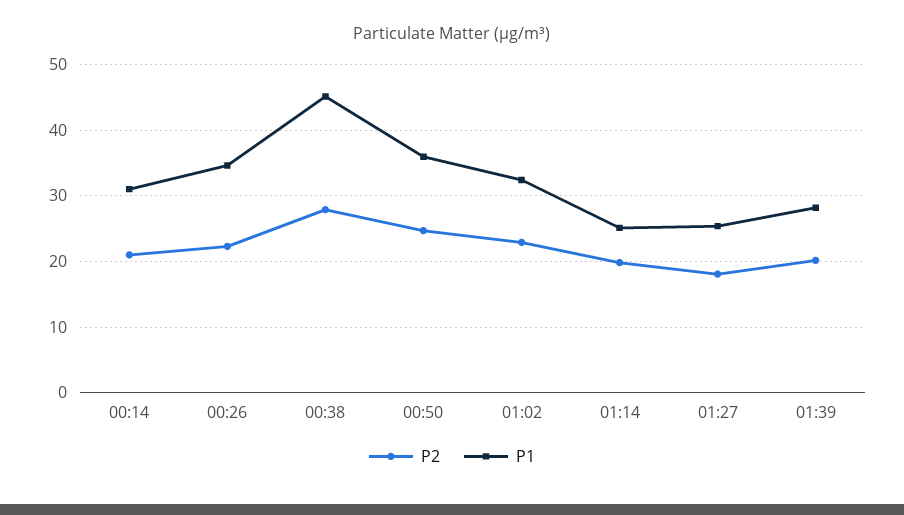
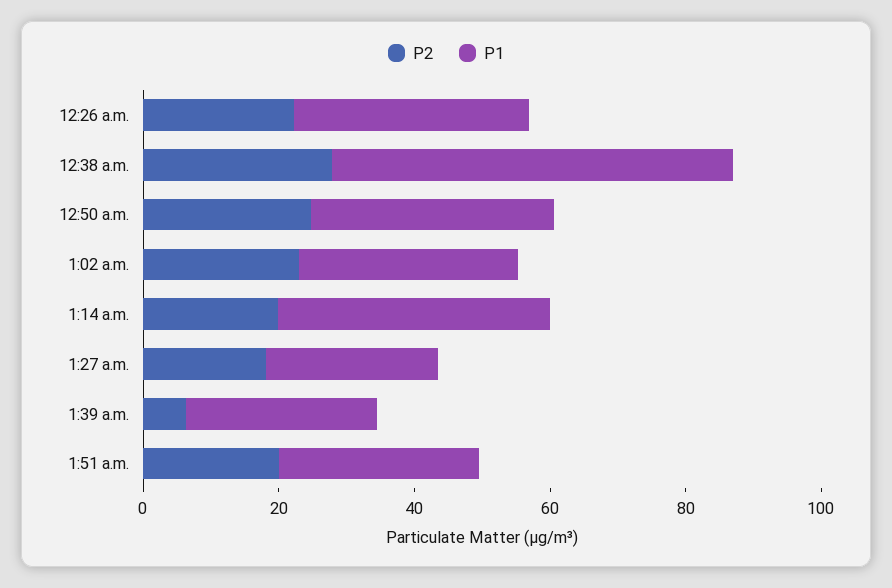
P2, 00:14: 21 -> none
P1, 00:14: 31 -> none
P1, 00:38: 45 -> 60
P1, 01:14: 25 -> 40
P2, 01:39: 20 -> 5
P2, 1:51 a.m.: none -> 20
P1, 1:51 a.m.: none -> 30

